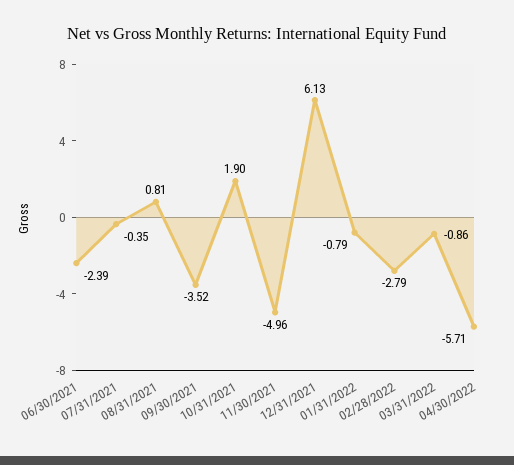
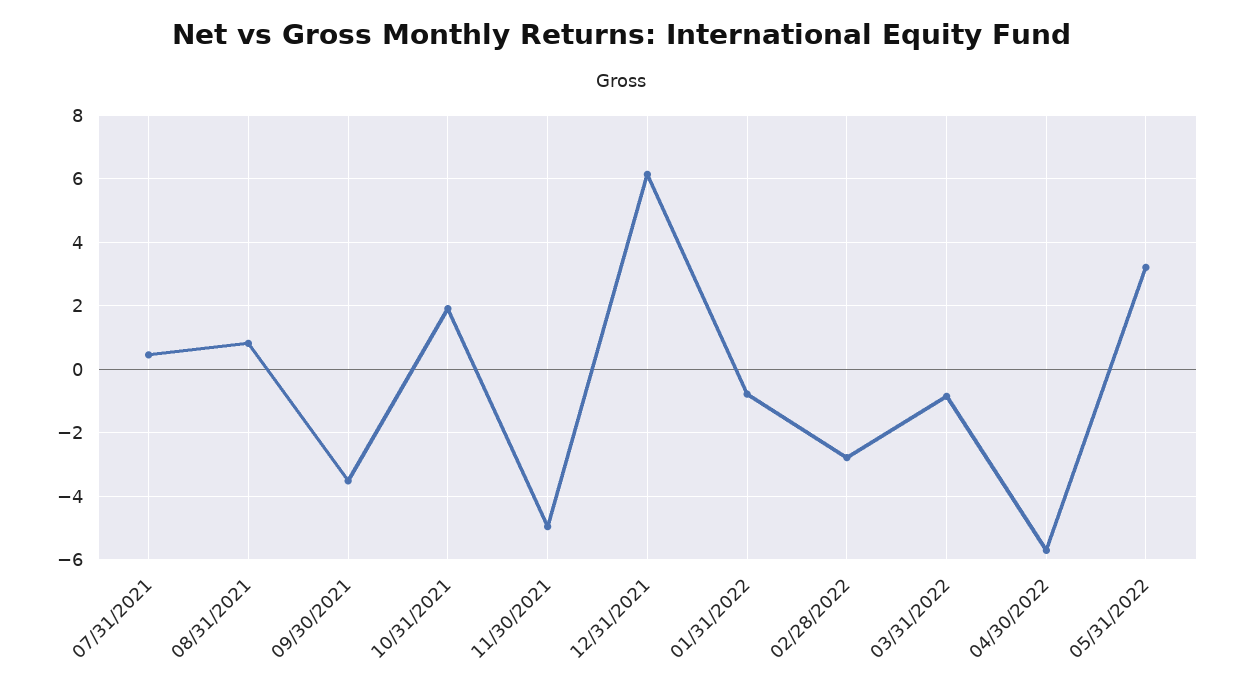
06/30/2021: -2.39 -> none
07/31/2021: -0.35 -> 0.4
05/31/2022: none -> 3.2

